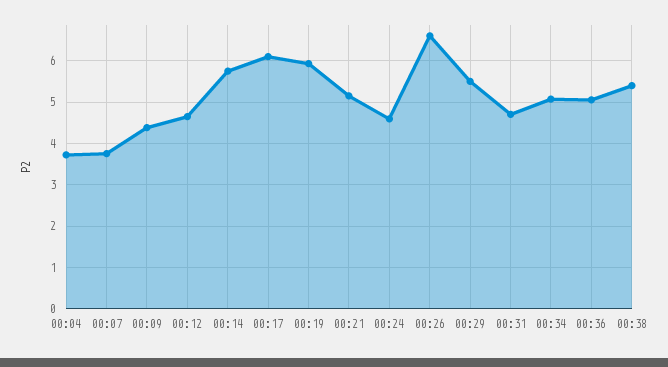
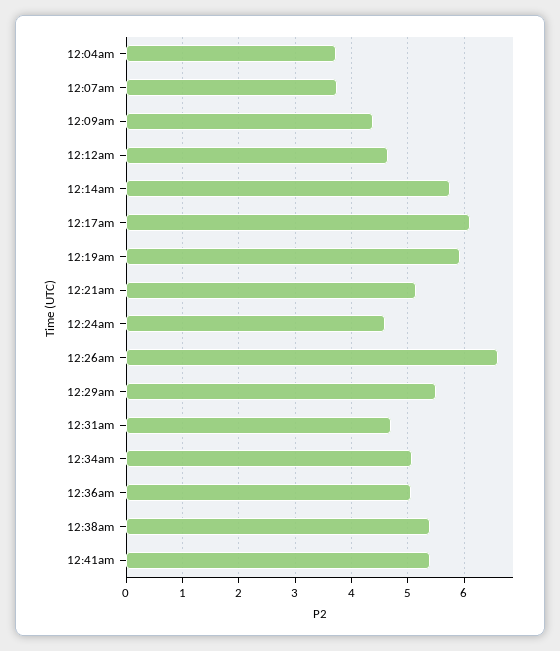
12:41am: none -> 5.4

